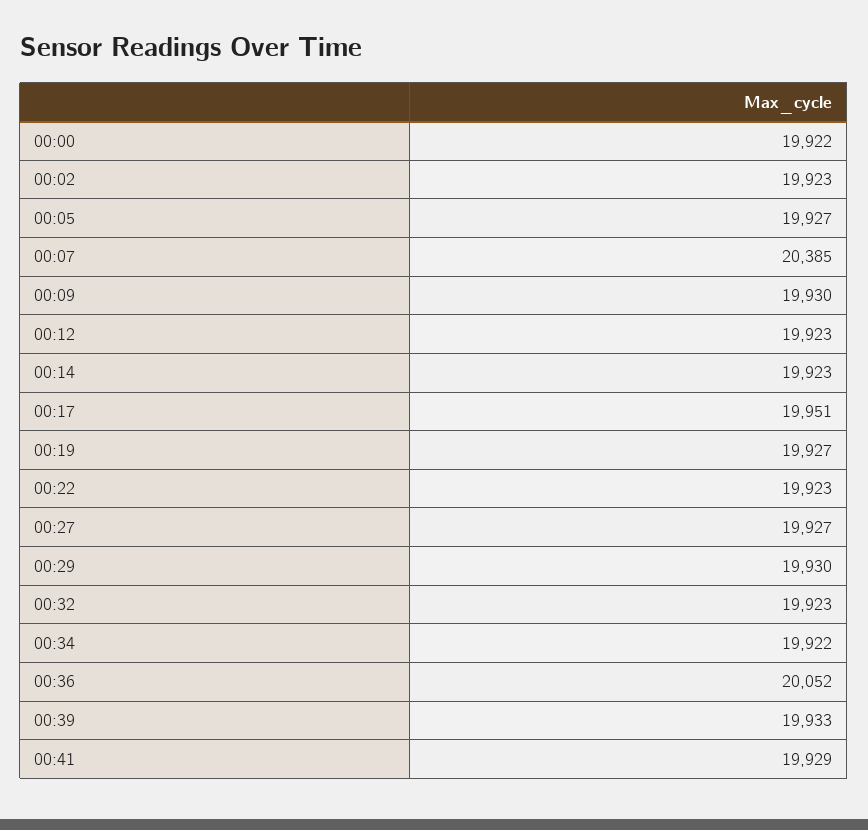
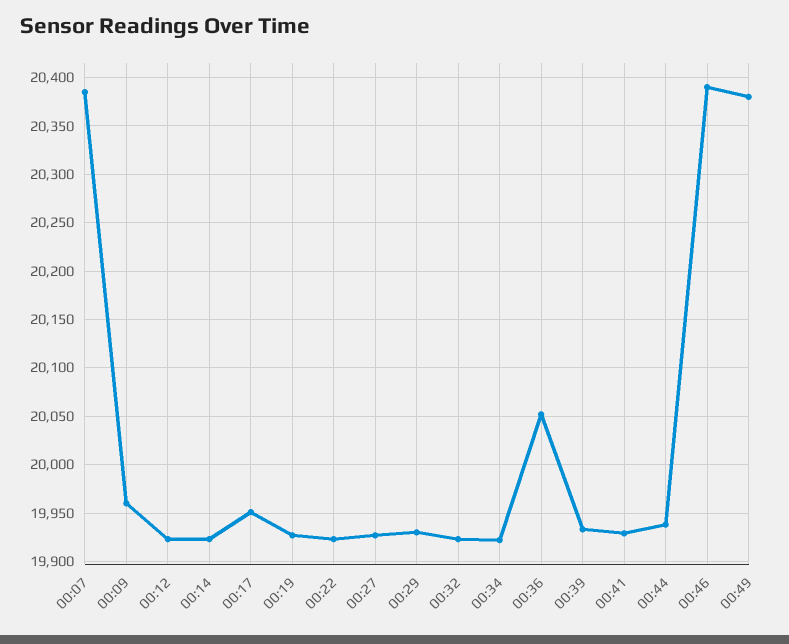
00:00: 19922 -> none
00:02: 19923 -> none
00:05: 19927 -> none
00:09: 19930 -> 19960
00:44: none -> 19940
00:46: none -> 20390
00:49: none -> 20380

